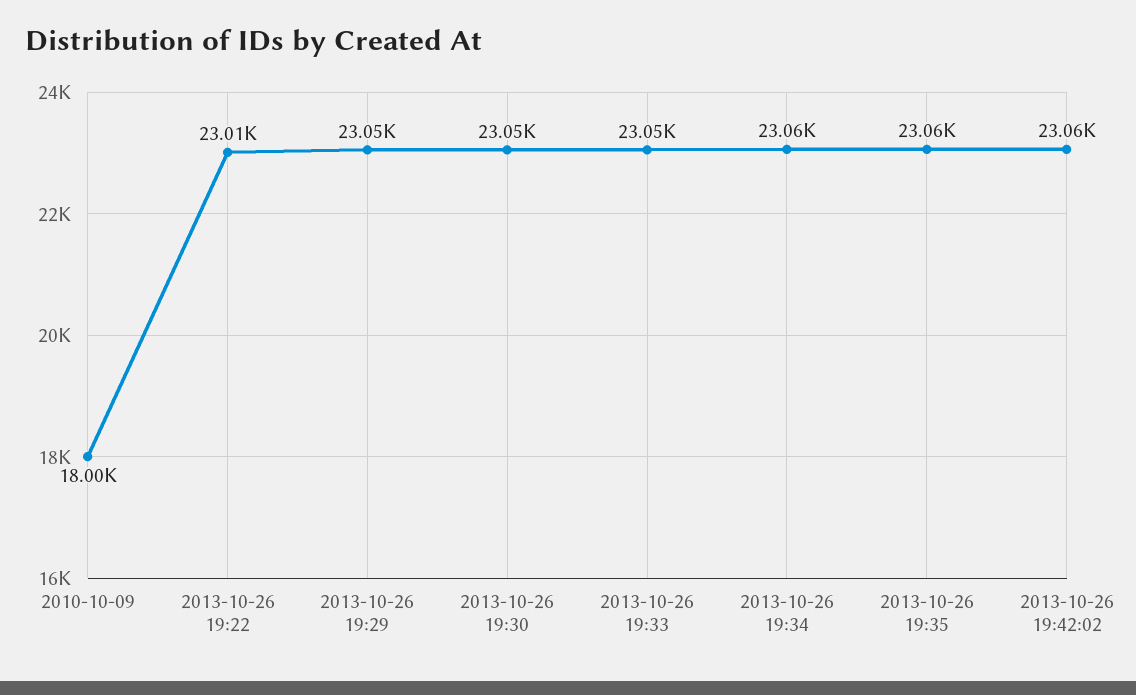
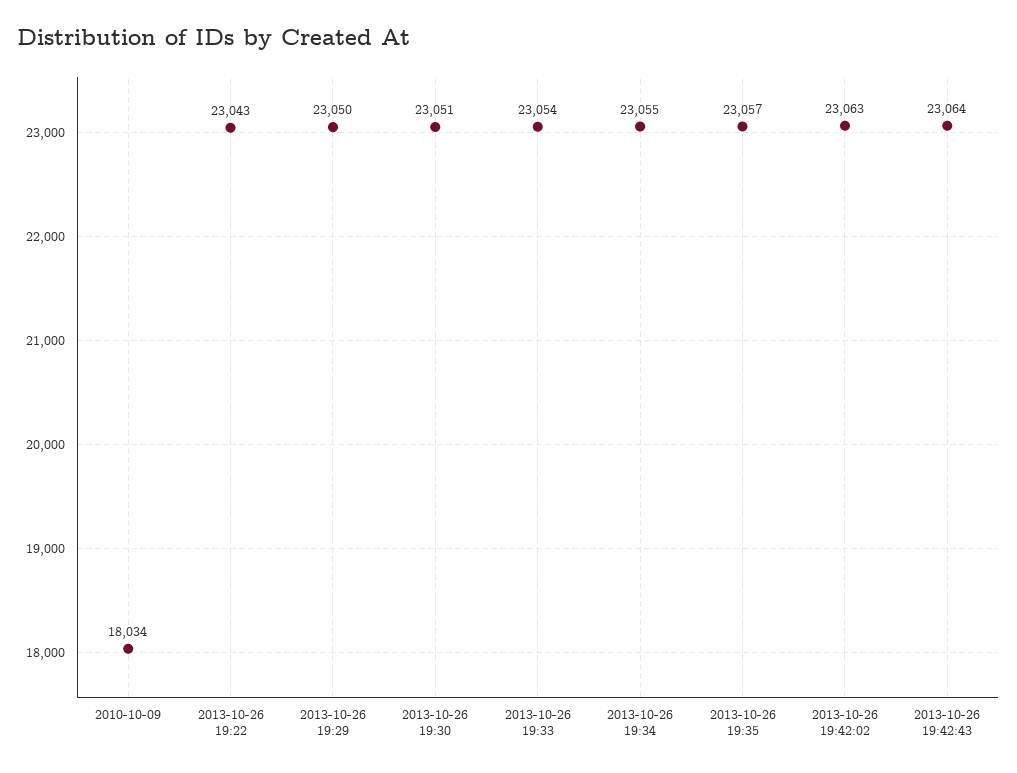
2010-10-09: 18000 -> 18034
2013-10-26 19:22: 23010 -> 23043
2013-10-26 19:42:43: none -> 23064

